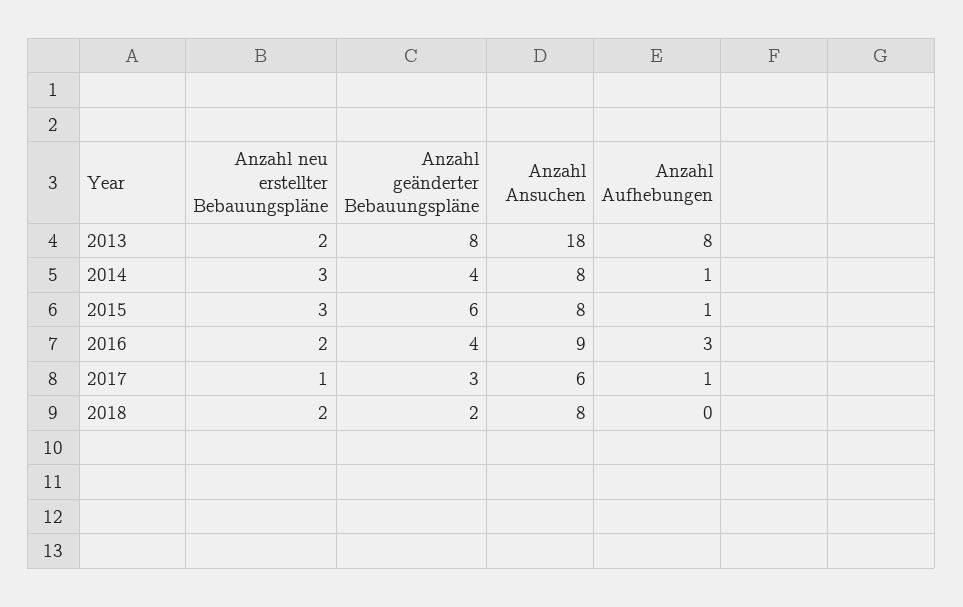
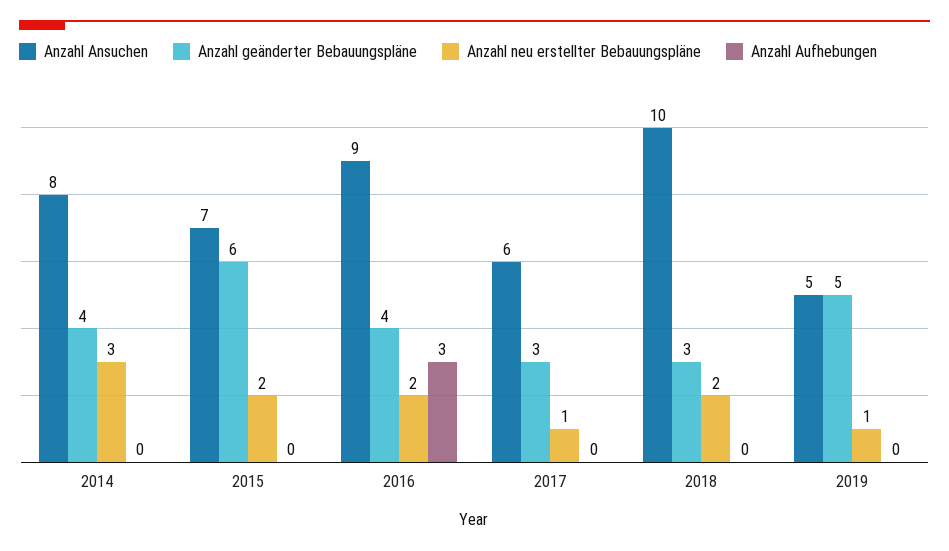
Anzahl neu erstellter Bebauungspläne, 2013: 2 -> none
Anzahl geänderter Bebauungspläne, 2013: 8 -> none
Anzahl Ansuchen, 2013: 18 -> none
Anzahl Aufhebungen, 2013: 8 -> none
Anzahl Aufhebungen, 2014: 1 -> 0
Anzahl neu erstellter Bebauungspläne, 2015: 3 -> 2
Anzahl Ansuchen, 2015: 8 -> 7
Anzahl Aufhebungen, 2015: 1 -> 0
Anzahl Aufhebungen, 2017: 1 -> 0
Anzahl geänderter Bebauungspläne, 2018: 2 -> 3
Anzahl Ansuchen, 2018: 8 -> 10
Anzahl Ansuchen, 2019: none -> 5
Anzahl geänderter Bebauungspläne, 2019: none -> 5
Anzahl neu erstellter Bebauungspläne, 2019: none -> 1
Anzahl Aufhebungen, 2019: none -> 0

